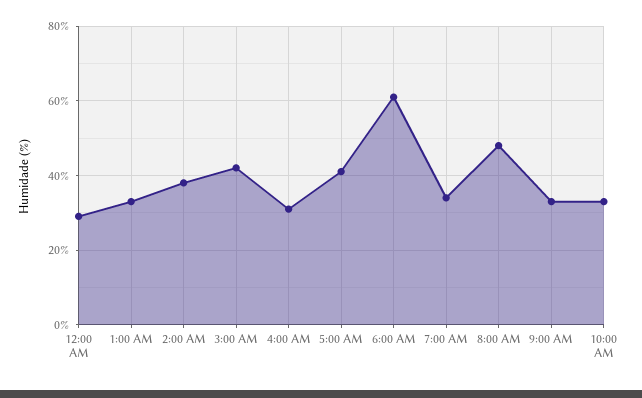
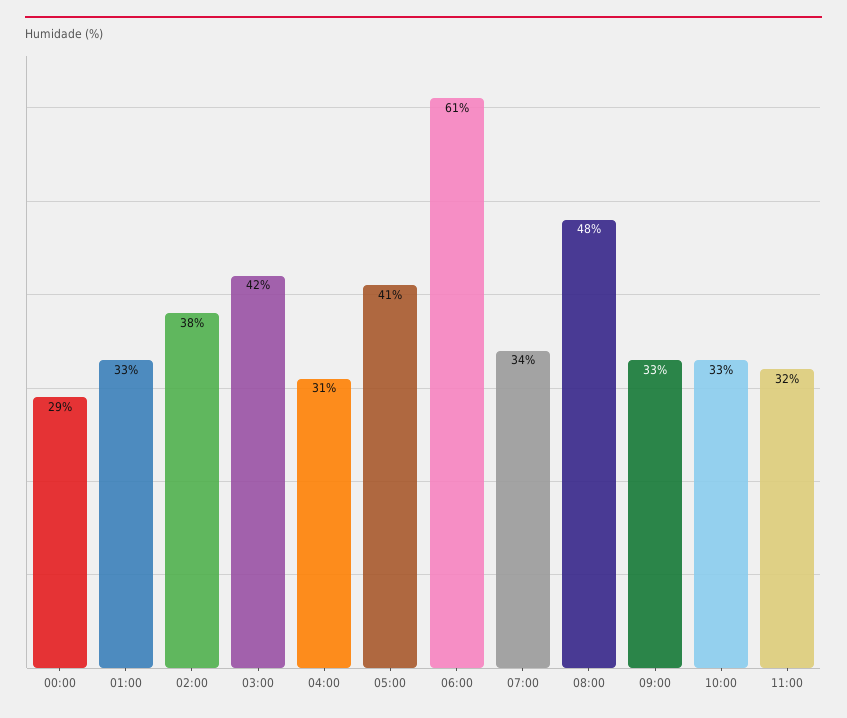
11:00: none -> 32

